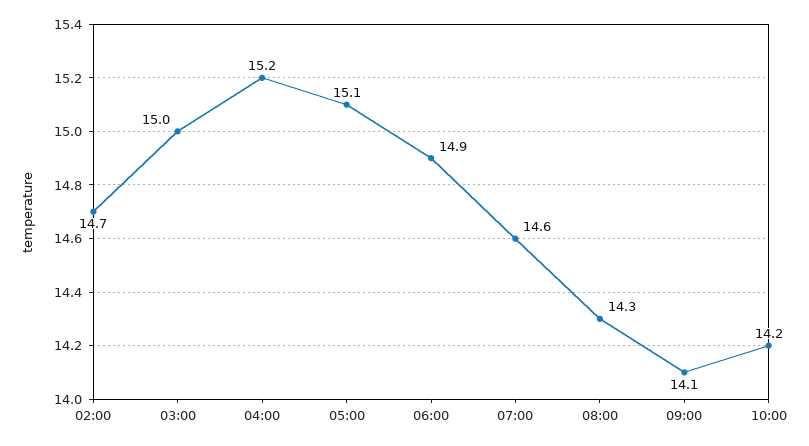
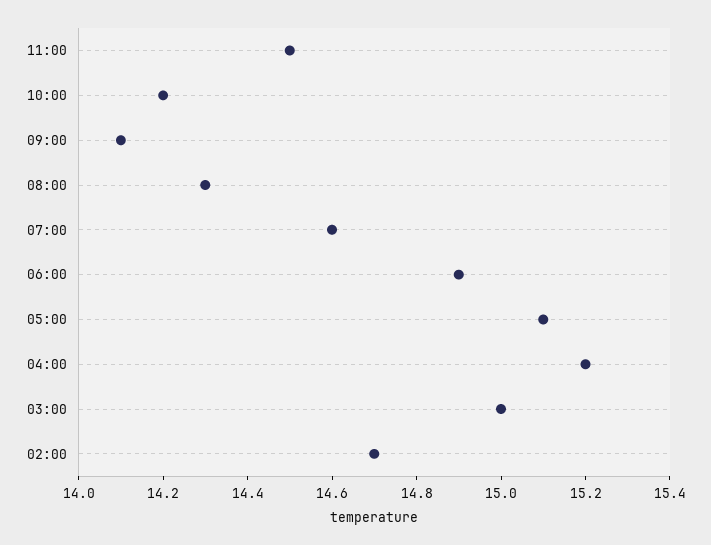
11:00: none -> 14.5

